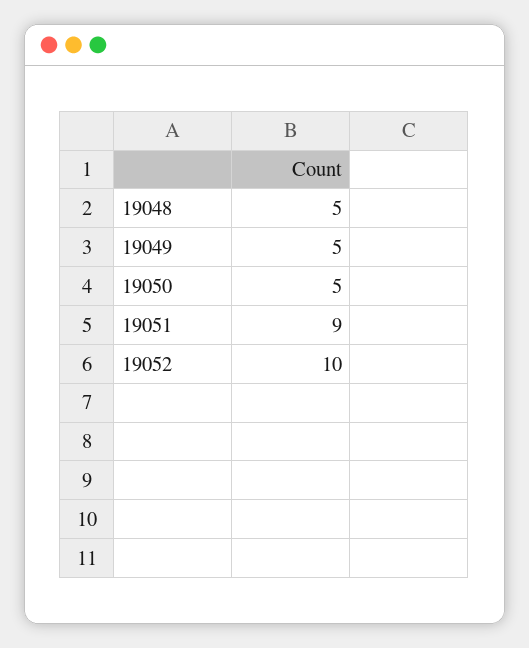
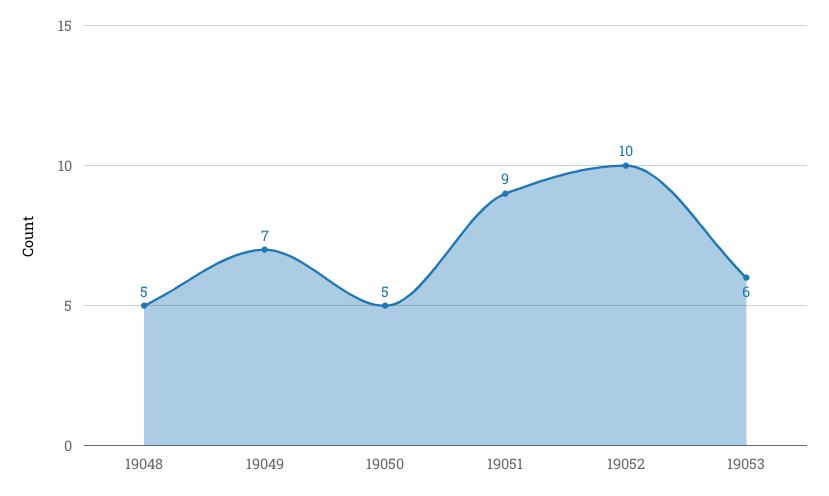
19049: 5 -> 7
19053: none -> 6

